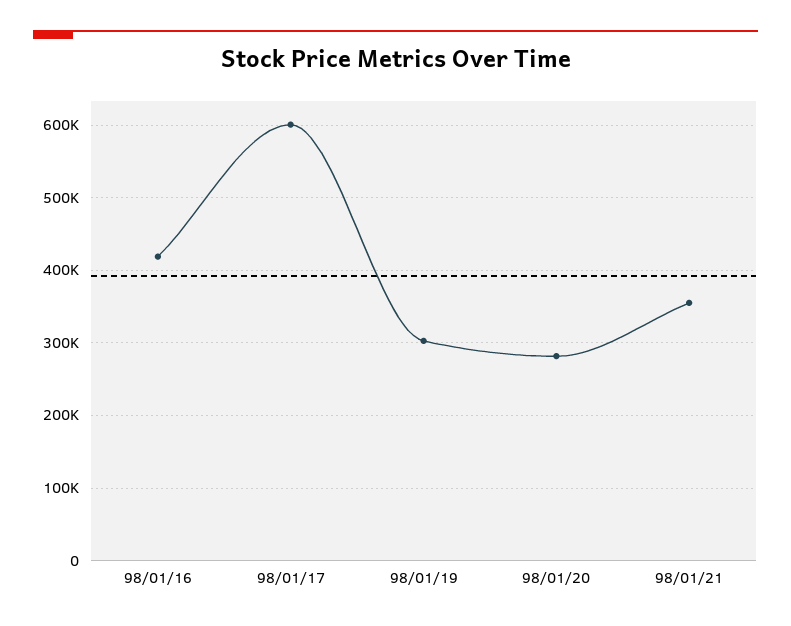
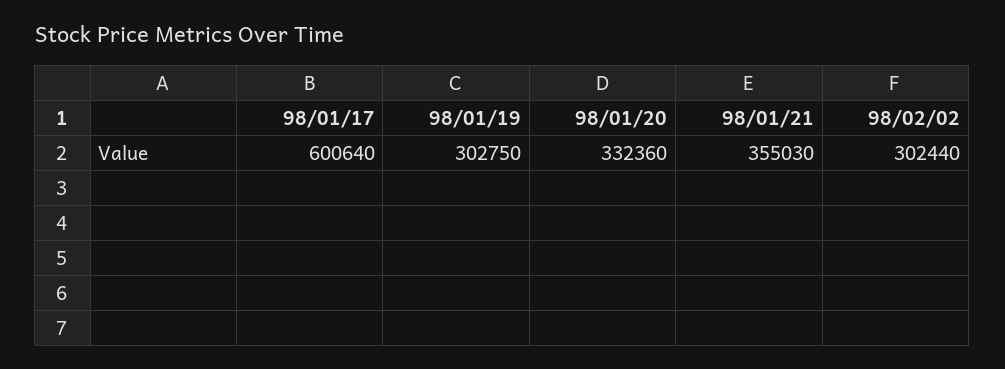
98/01/16: 420000 -> none
98/01/20: 280000 -> 332360
98/02/02: none -> 302440

